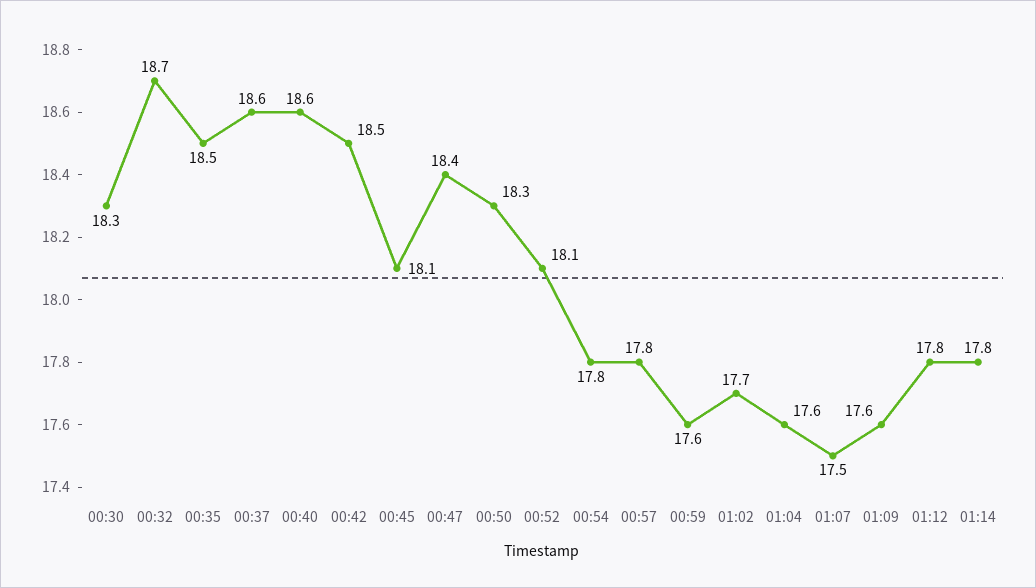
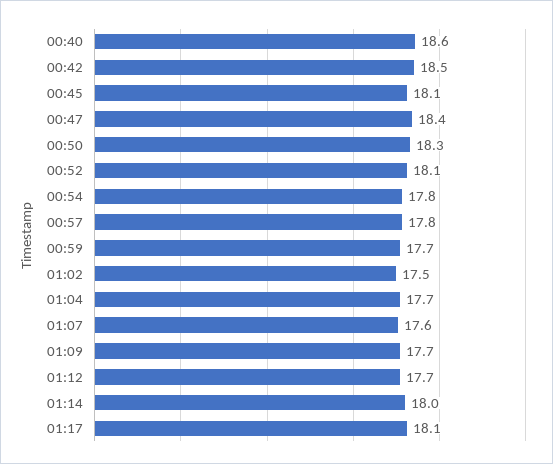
00:30: 18.3 -> none
00:32: 18.7 -> none
00:35: 18.5 -> none
00:37: 18.6 -> none
00:59: 17.6 -> 17.7
01:02: 17.7 -> 17.5
01:04: 17.6 -> 17.7
01:07: 17.5 -> 17.6
01:09: 17.6 -> 17.7
01:12: 17.8 -> 17.7
01:14: 17.8 -> 18
01:17: none -> 18.1

